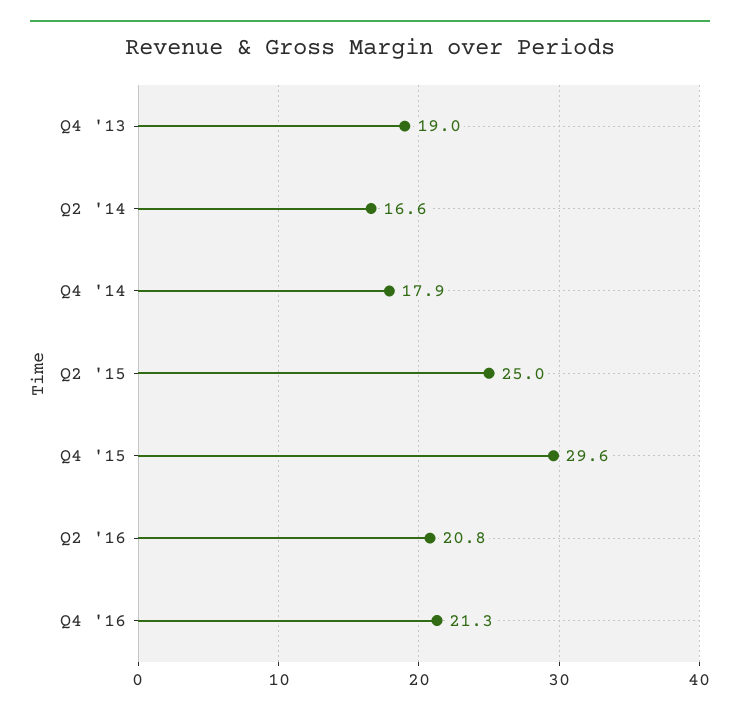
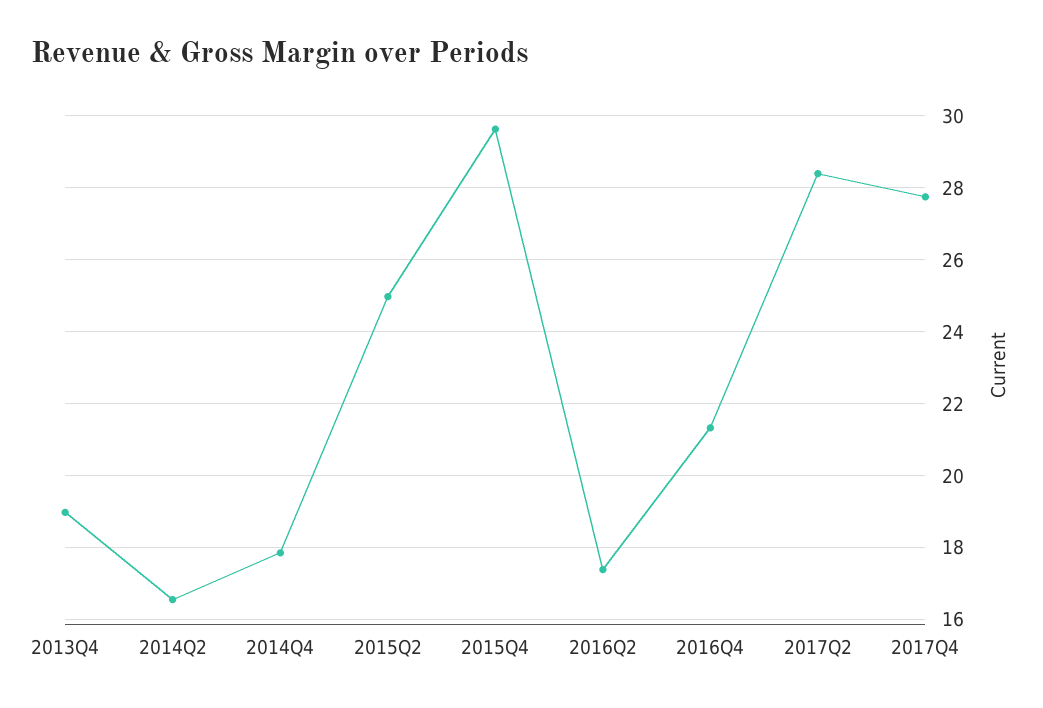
Q2 '16: 20.8 -> 17.4
2017Q2: none -> 28.4
2017Q4: none -> 27.8

